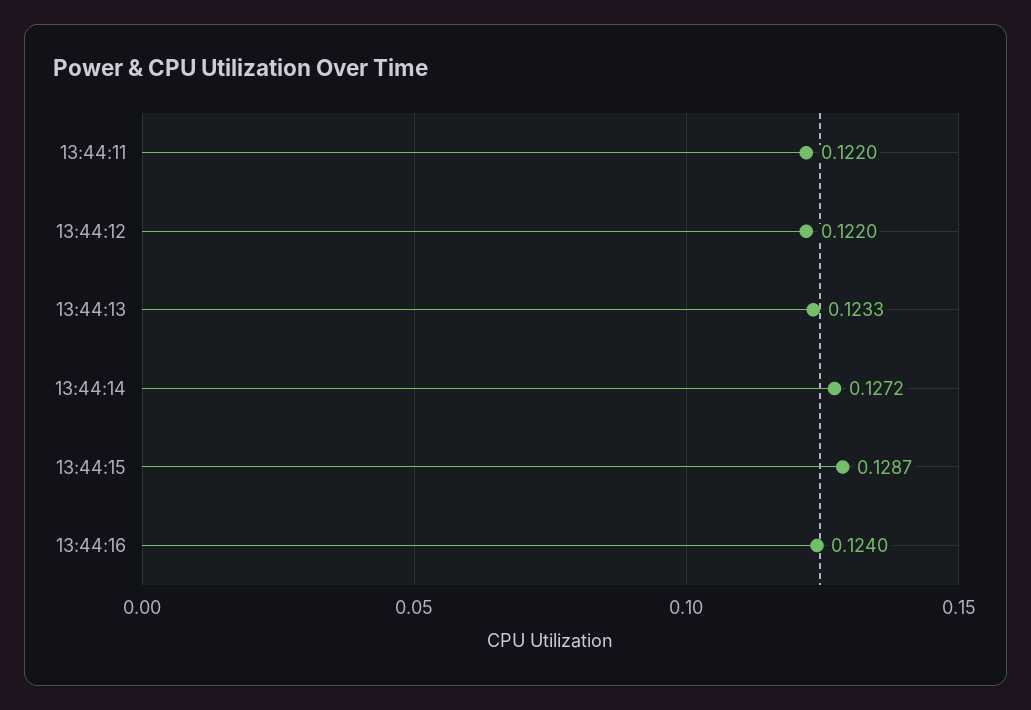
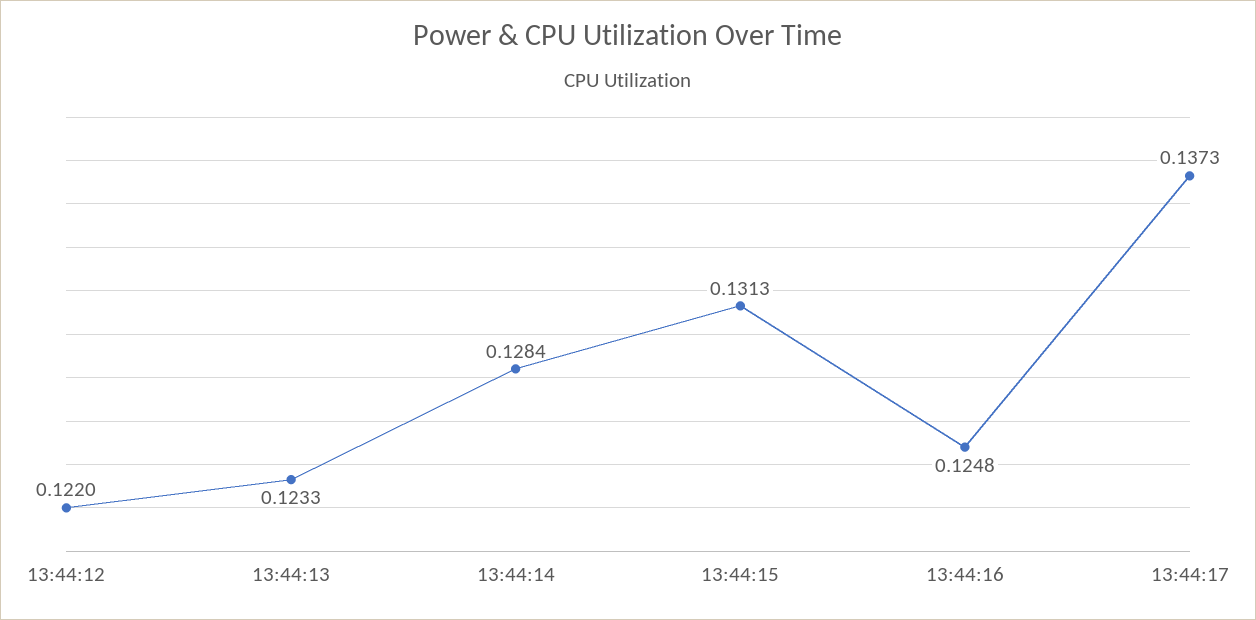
13:44:11: 0.122 -> none
13:44:14: 0.1272 -> 0.1284
13:44:15: 0.1287 -> 0.1313
13:44:16: 0.124 -> 0.1248
13:44:17: none -> 0.1373

